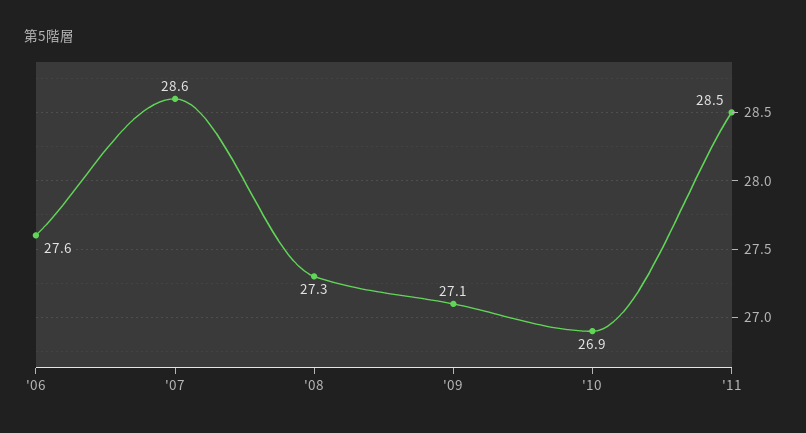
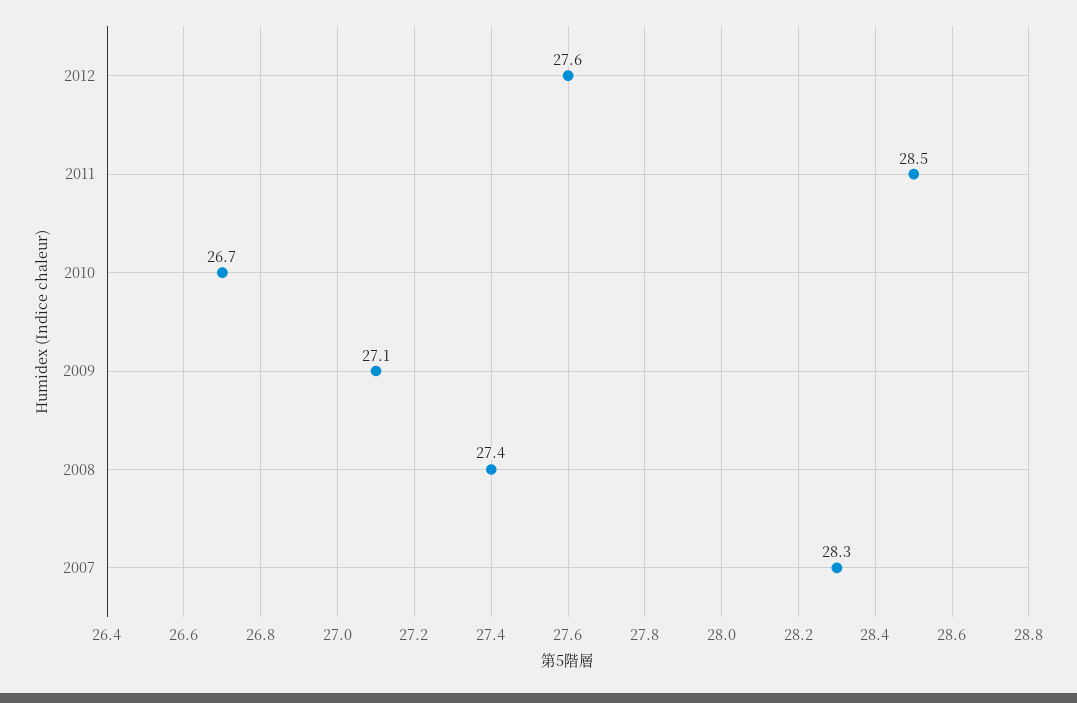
'06: 27.6 -> none
'07: 28.6 -> 28.3
'08: 27.3 -> 27.4
'10: 26.9 -> 26.7
2012: none -> 27.6

